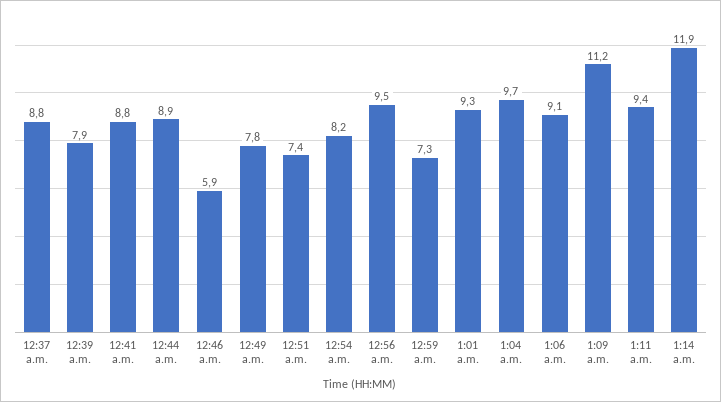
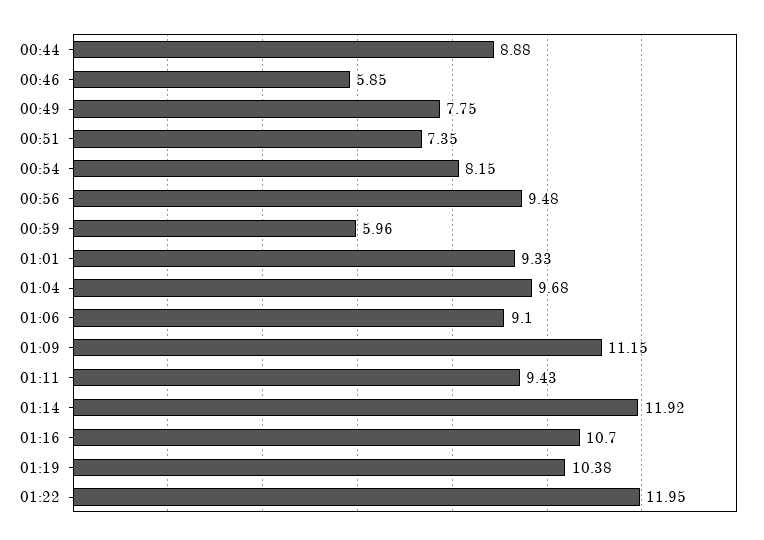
12:37 a.m.: 8.8 -> none
12:39 a.m.: 7.9 -> none
12:41 a.m.: 8.8 -> none
12:59 a.m.: 7.3 -> 5.96
01:16: none -> 10.7
01:19: none -> 10.38
01:22: none -> 11.95

